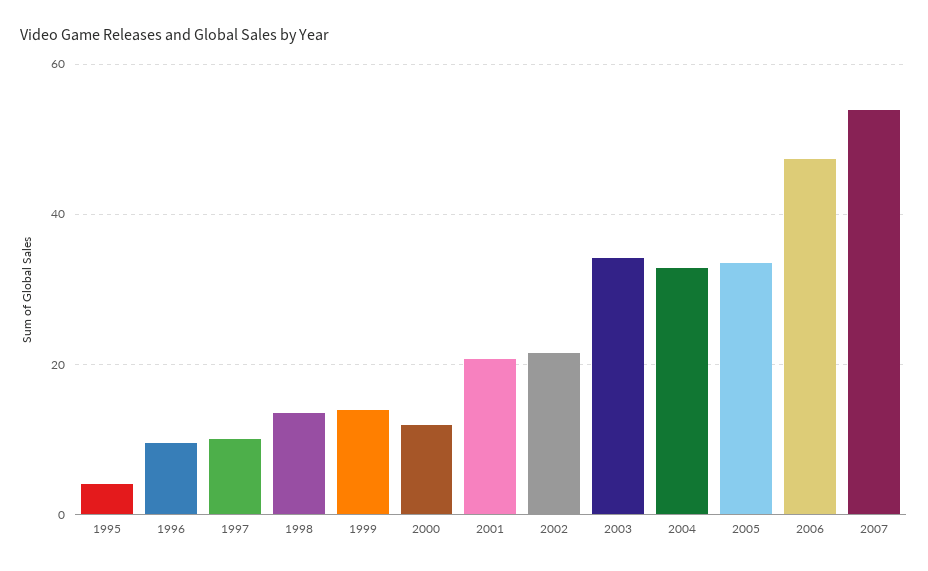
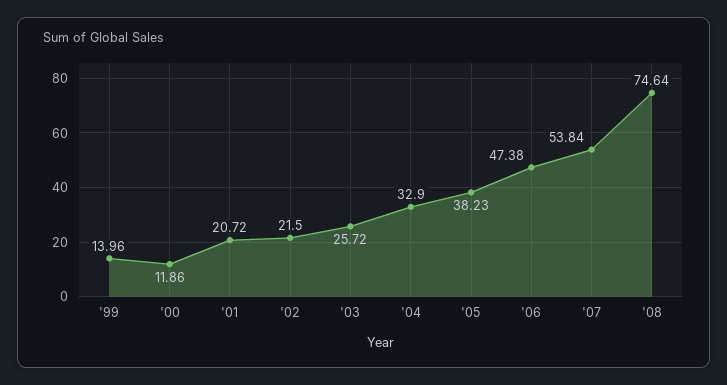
1995: 4 -> none
1996: 10 -> none
1997: 10 -> none
1998: 14 -> none
2003: 34 -> 25.72
2005: 34 -> 38.23
'08: none -> 74.64

